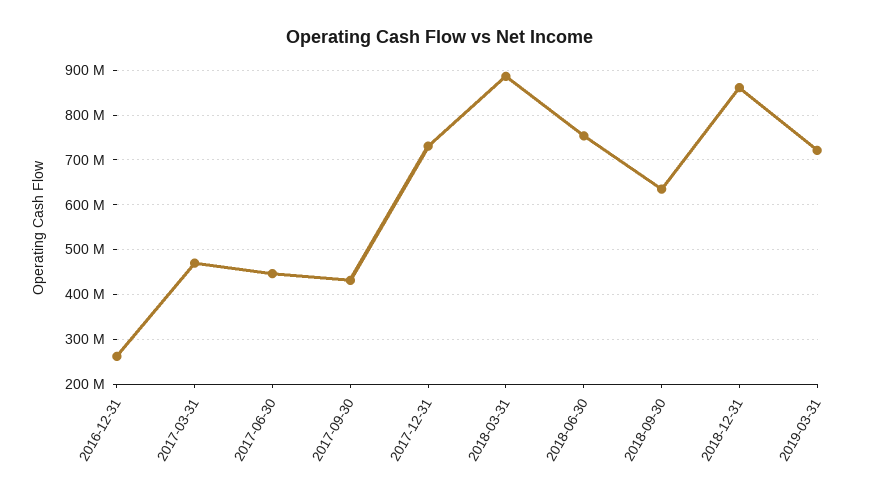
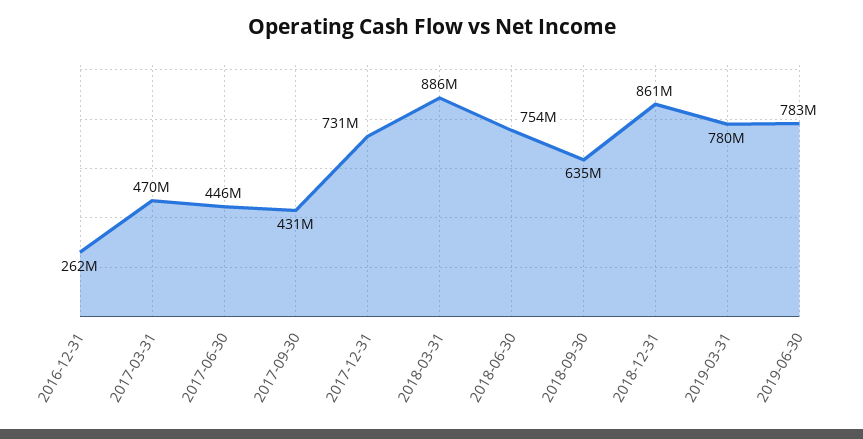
2019-03-31: 720000000 -> 780000000
2019-06-30: none -> 783000000

